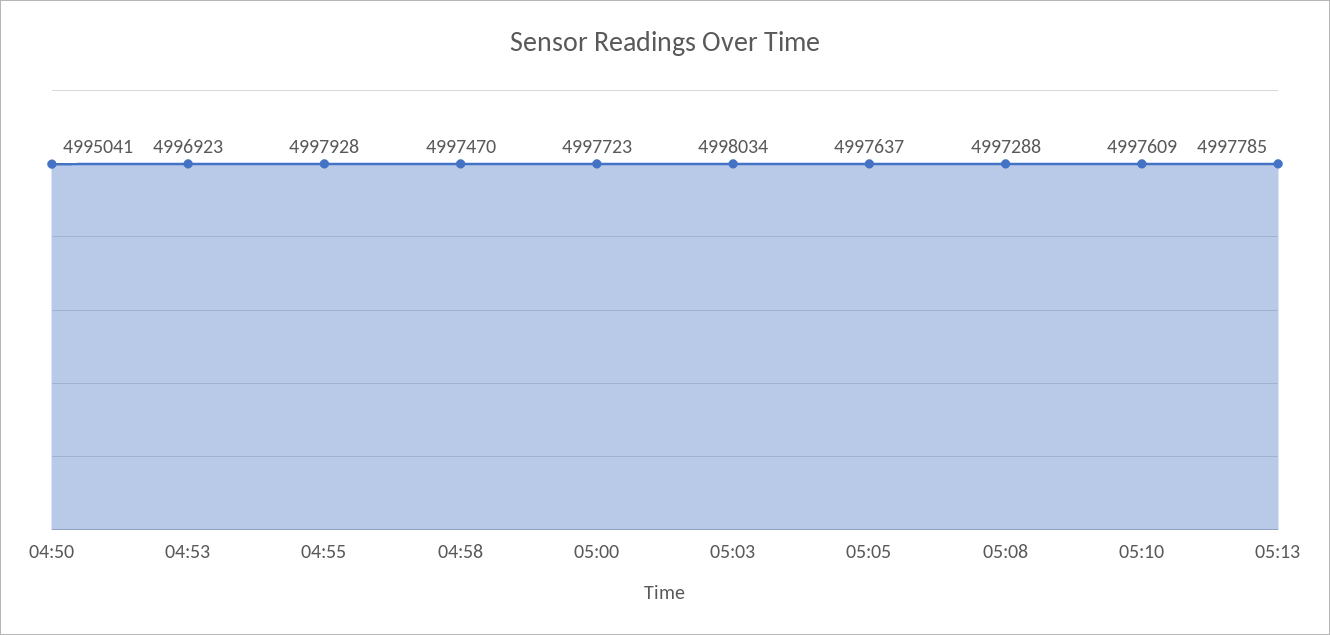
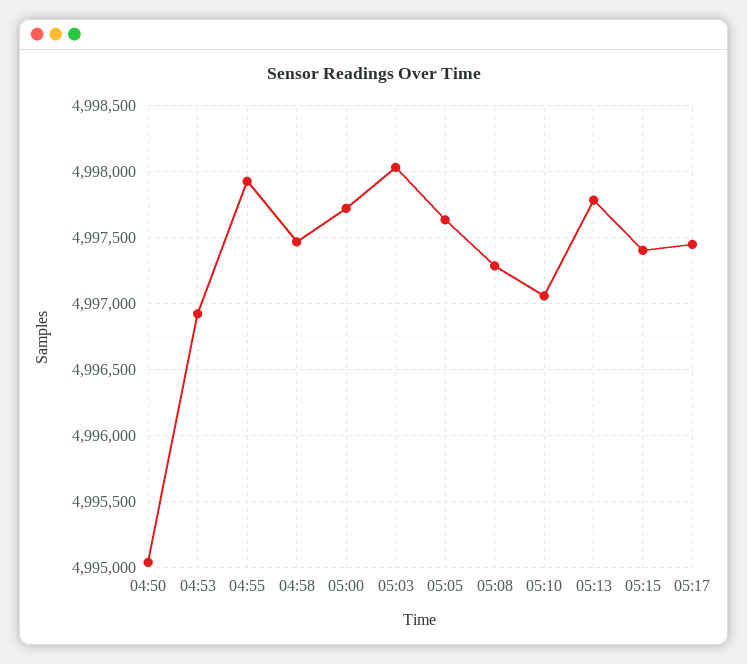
05:10: 4997609 -> 4997050
05:15: none -> 4997400
05:17: none -> 4997450

